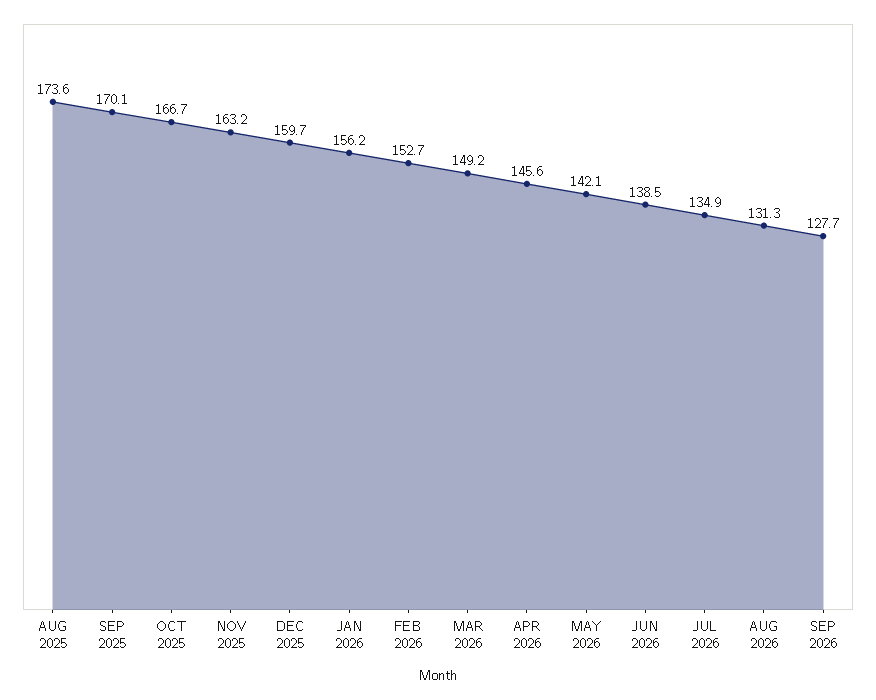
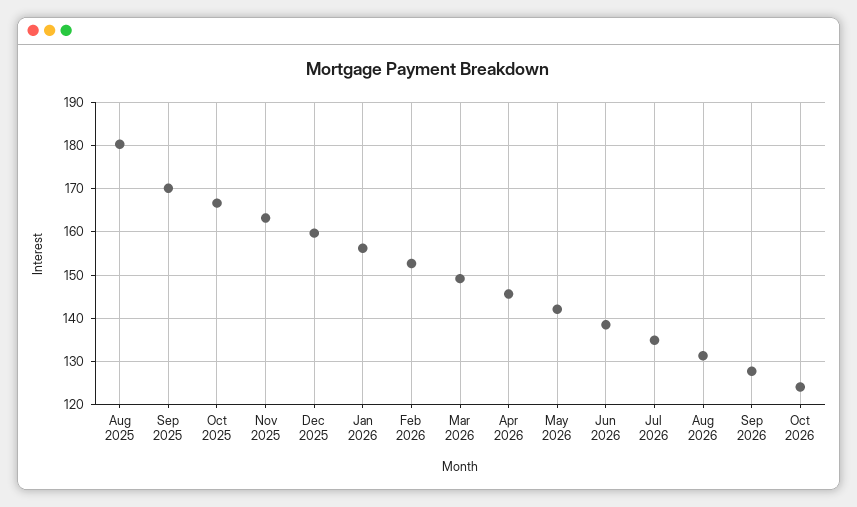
AUG 2025: 173.6 -> 180
Oct 2026: none -> 124

